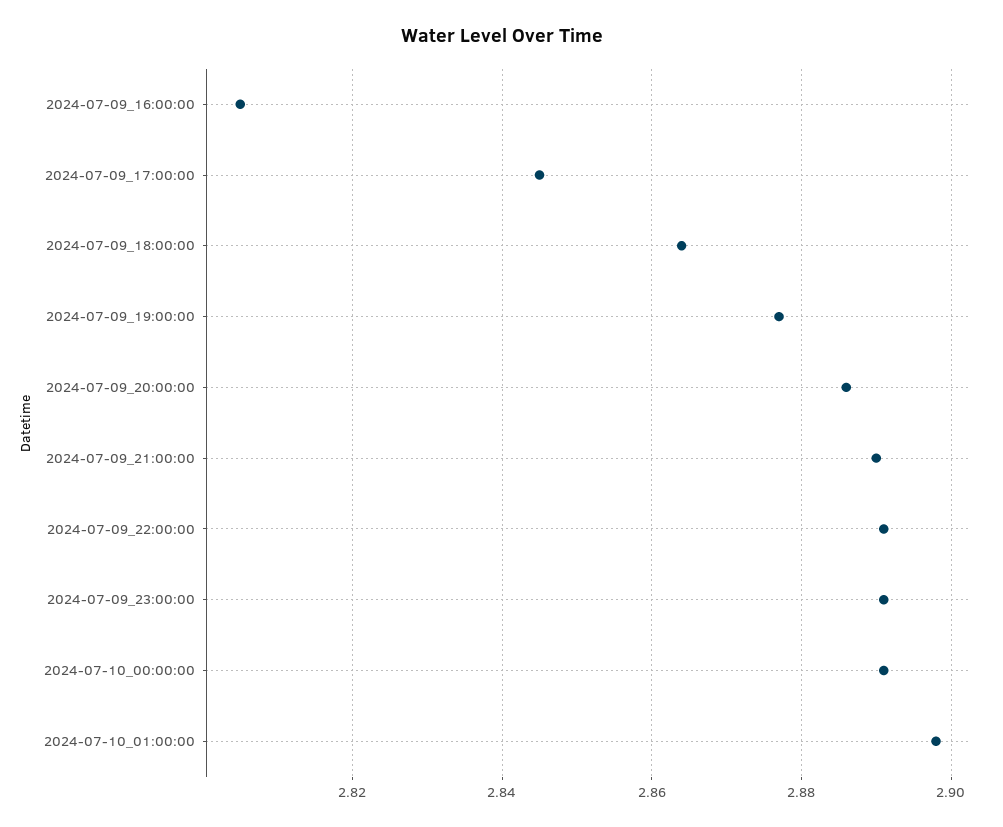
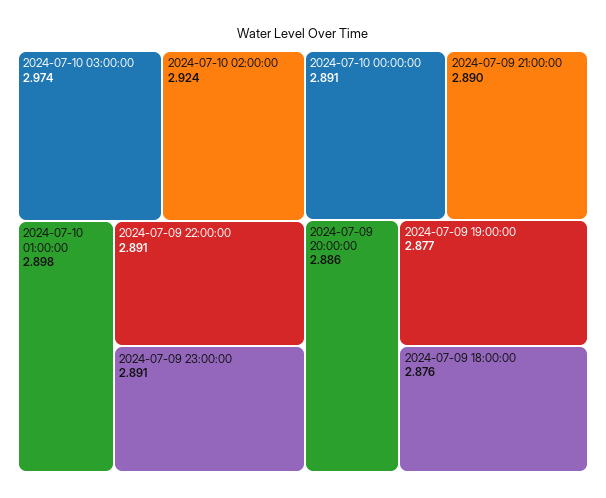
2024-07-09_16:00:00: 2.805 -> none
2024-07-09_17:00:00: 2.845 -> none
2024-07-09_18:00:00: 2.865 -> 2.876
2024-07-10 03:00:00: none -> 2.974
2024-07-10 02:00:00: none -> 2.924

